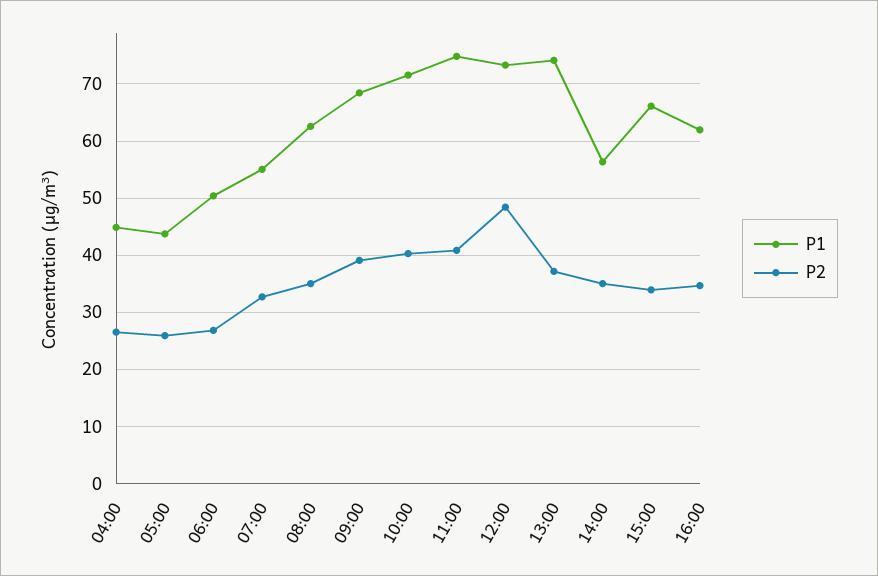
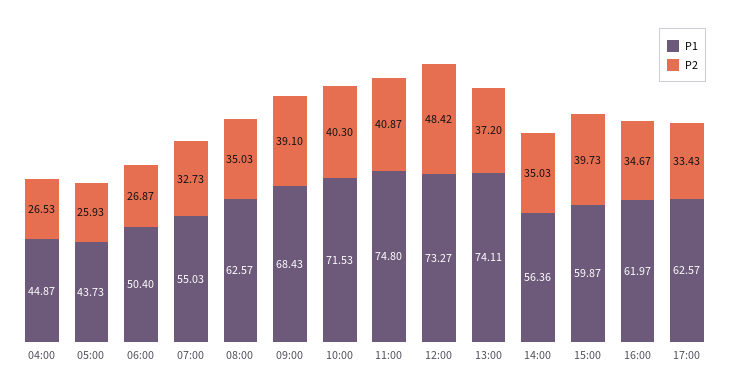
P1, 15:00: 66 -> 59.87
P2, 15:00: 34 -> 39.73
P1, 17:00: none -> 62.57
P2, 17:00: none -> 33.43

